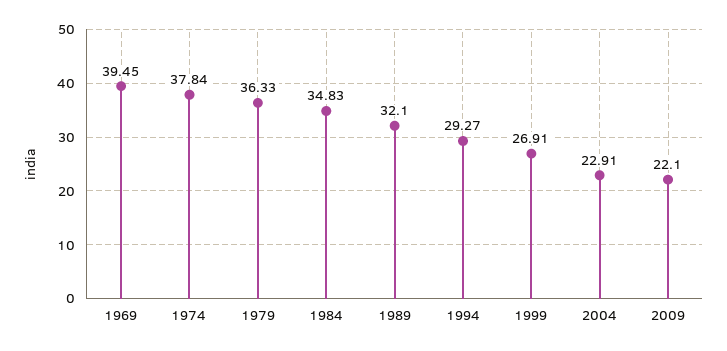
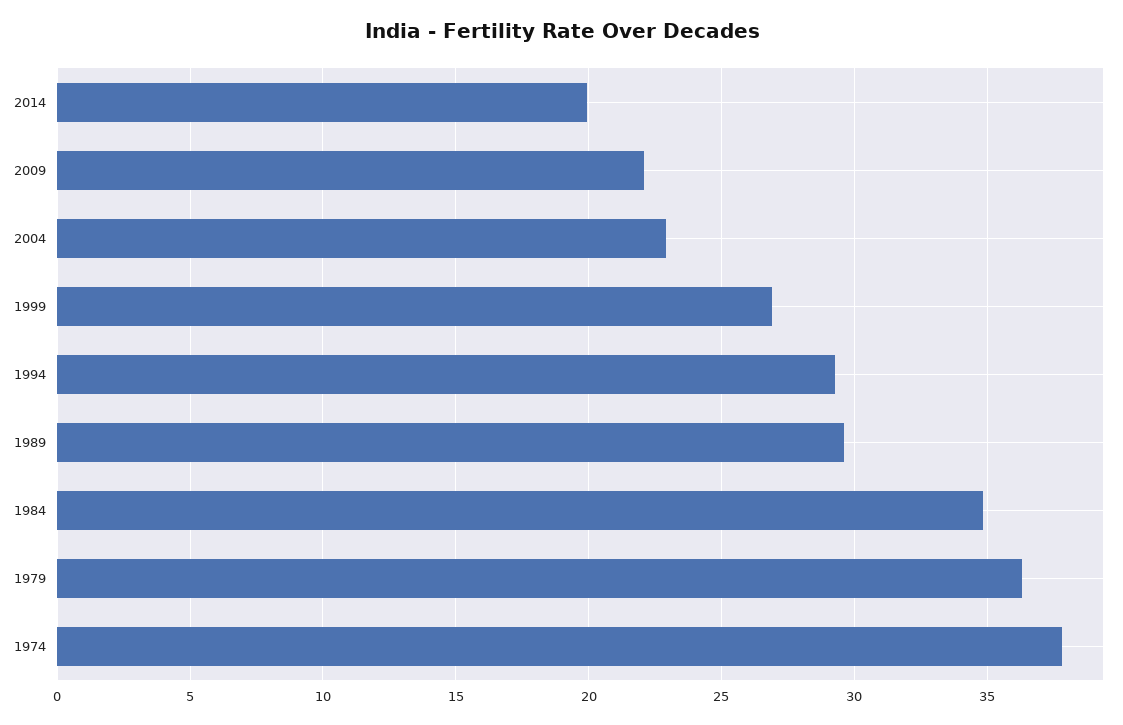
1969: 39.45 -> none
1989: 32.1 -> 29.5
2014: none -> 20

